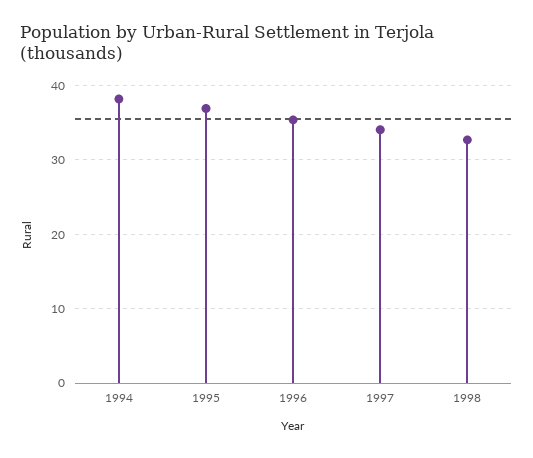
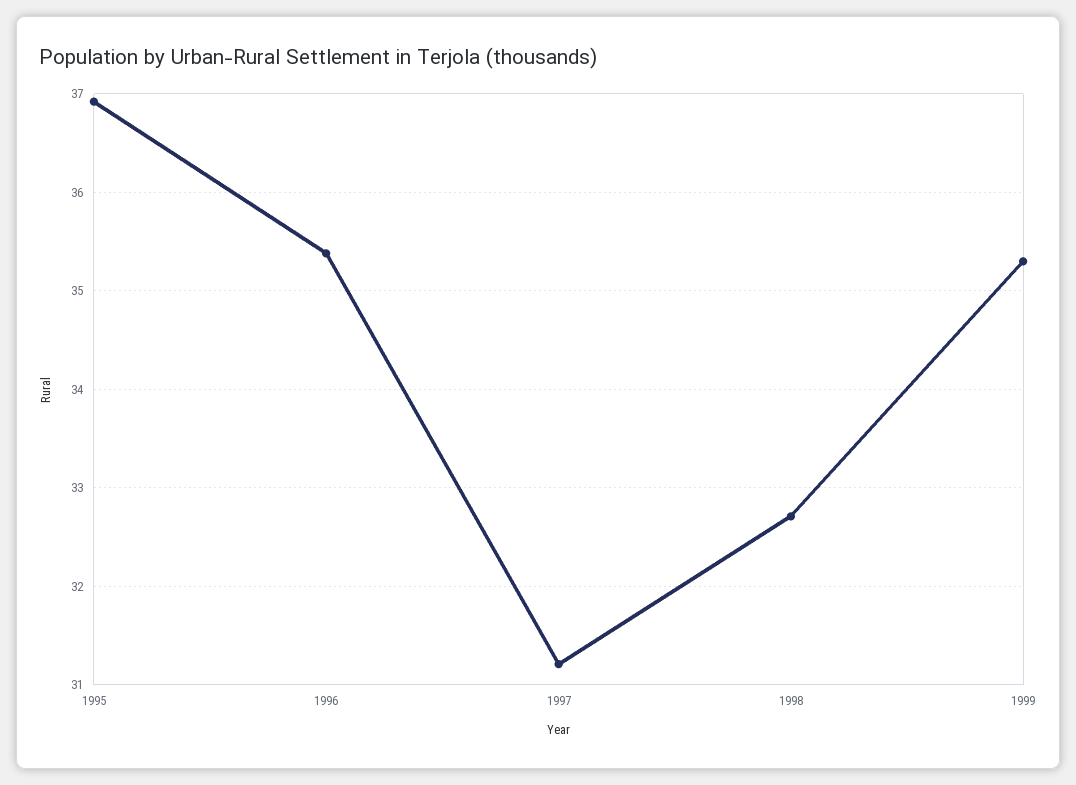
1994: 38 -> none
1997: 34 -> 31.2
1999: none -> 35.3

